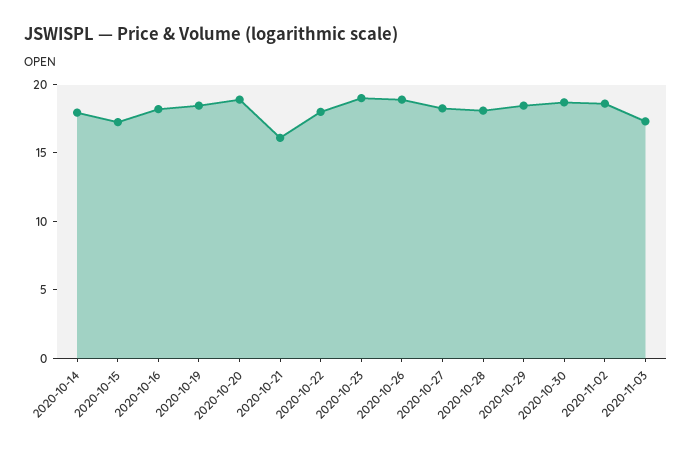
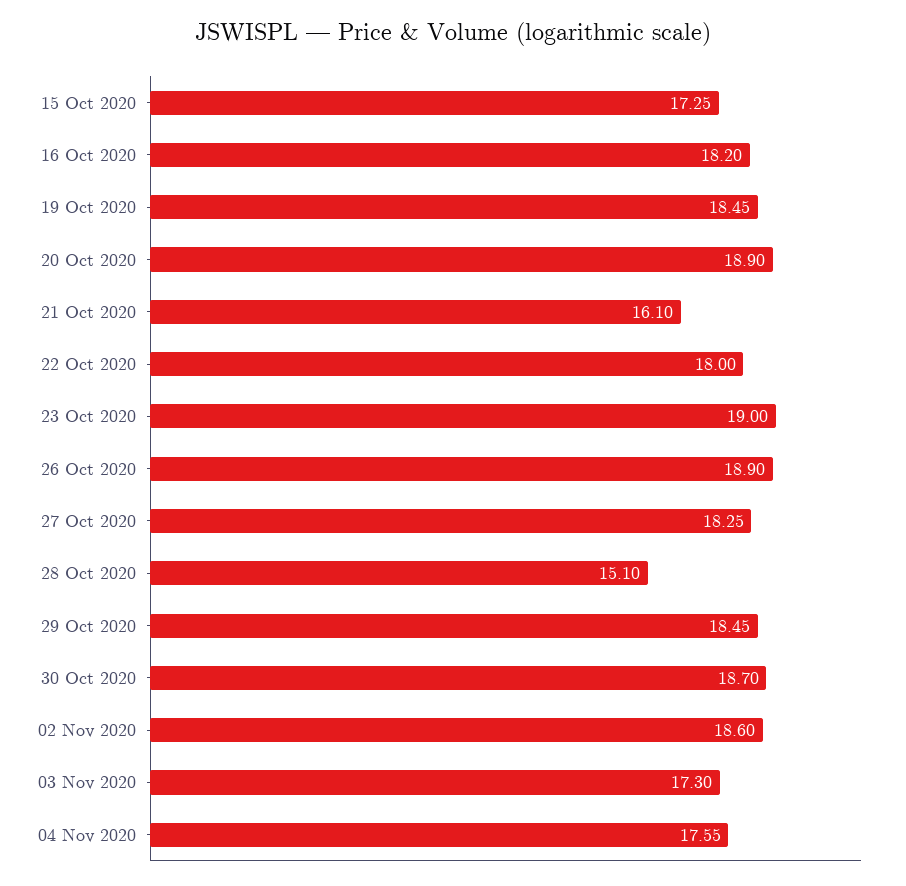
2020-10-14: 18 -> none
2020-10-28: 18 -> 15.1
04 Nov 2020: none -> 17.55

